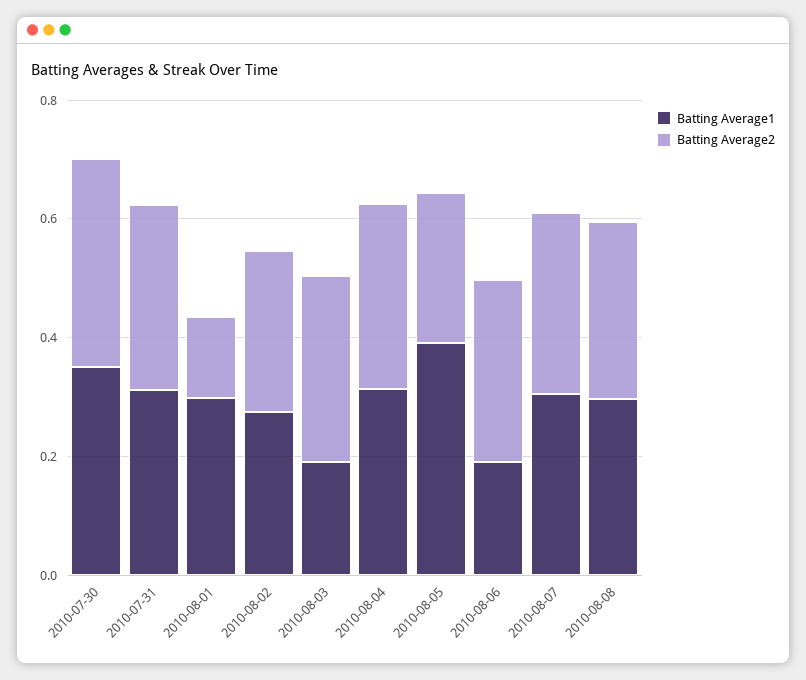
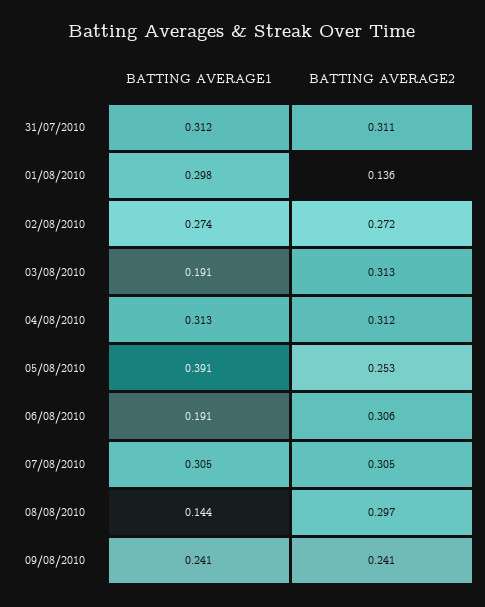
Batting Average1, 2010-07-30: 0.35 -> none
Batting Average2, 2010-07-30: 0.35 -> none
Batting Average1, 2010-08-08: 0.3 -> 0.144
Batting Average1, 09/08/2010: none -> 0.241
Batting Average2, 09/08/2010: none -> 0.241

